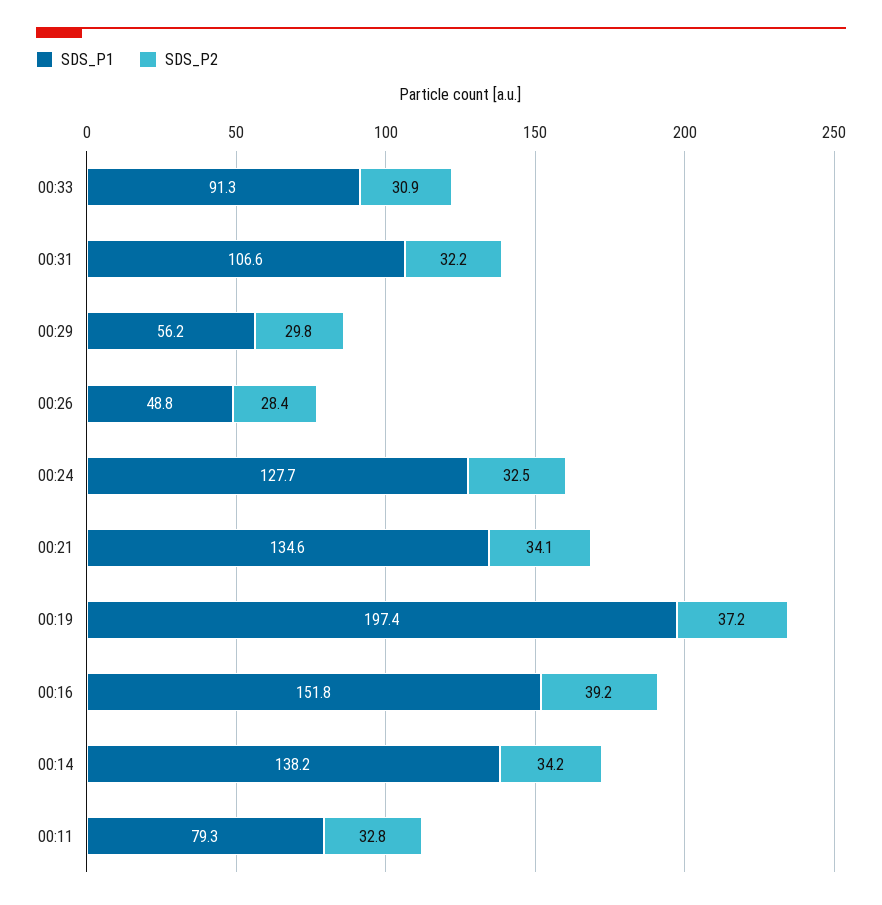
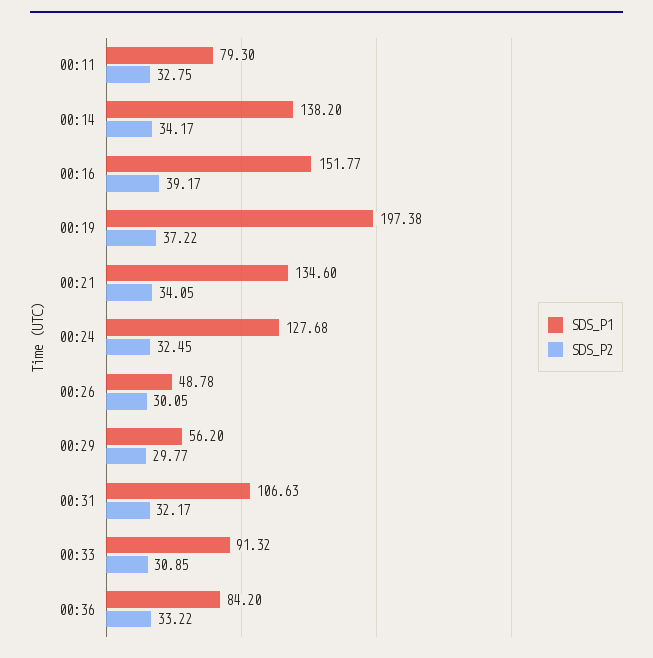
SDS_P2, 00:26: 28.4 -> 30.05
SDS_P1, 00:36: none -> 84.2
SDS_P2, 00:36: none -> 33.22

